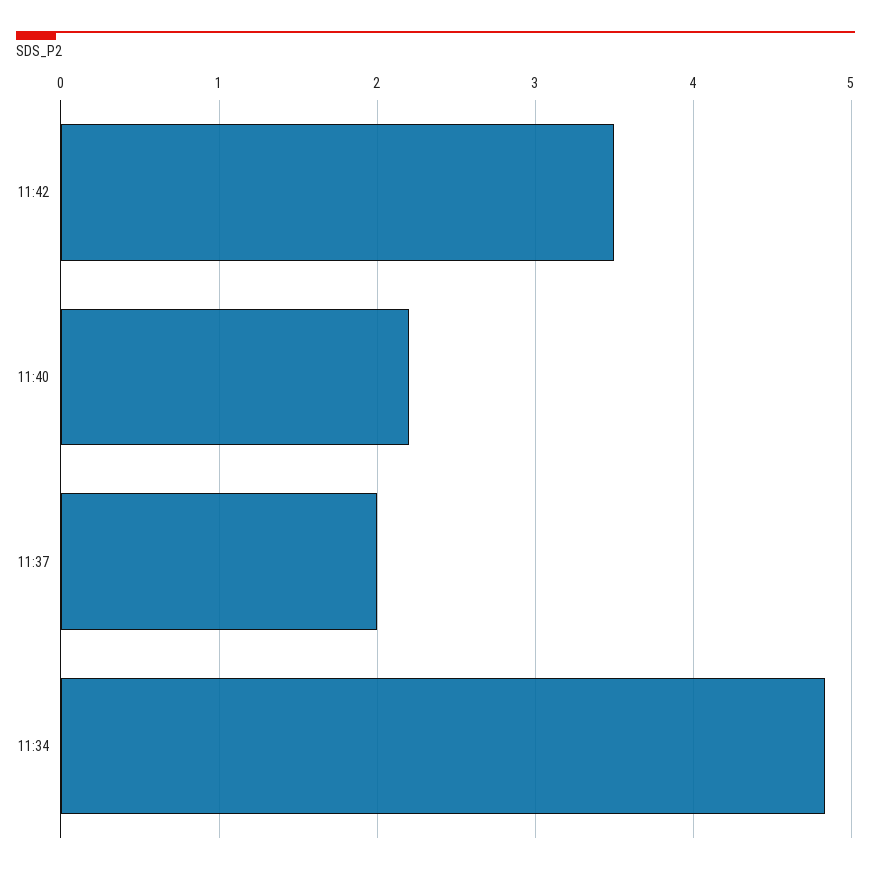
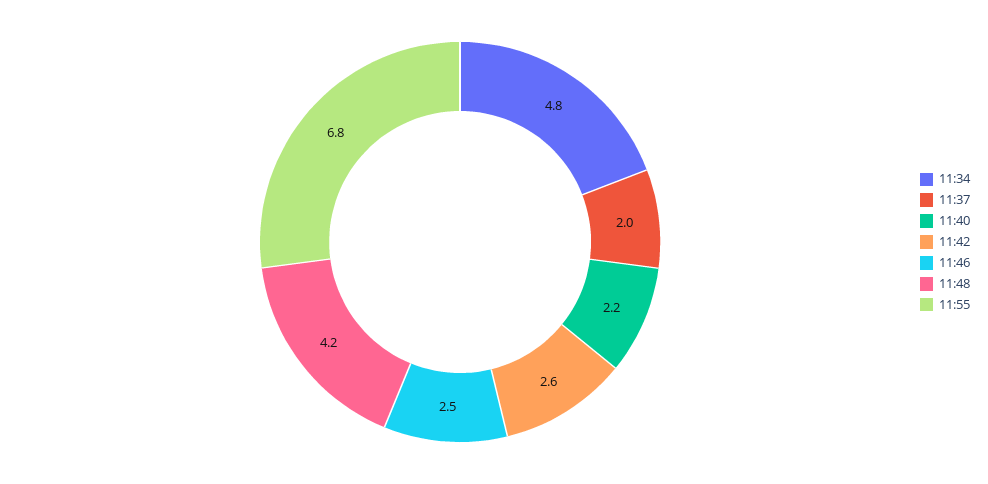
11:42: 3.5 -> 2.6
11:46: none -> 2.5
11:48: none -> 4.2
11:55: none -> 6.8

